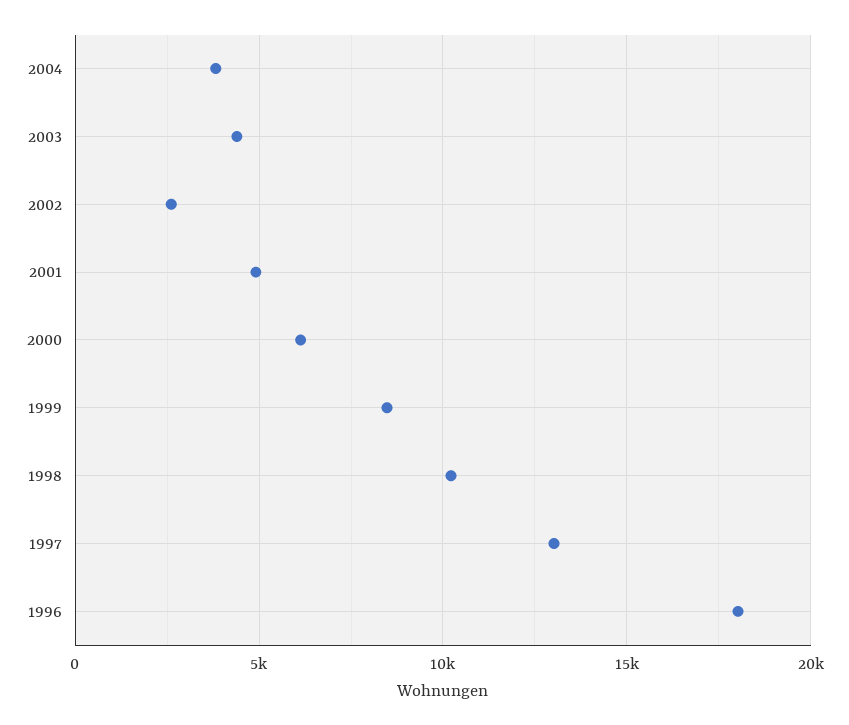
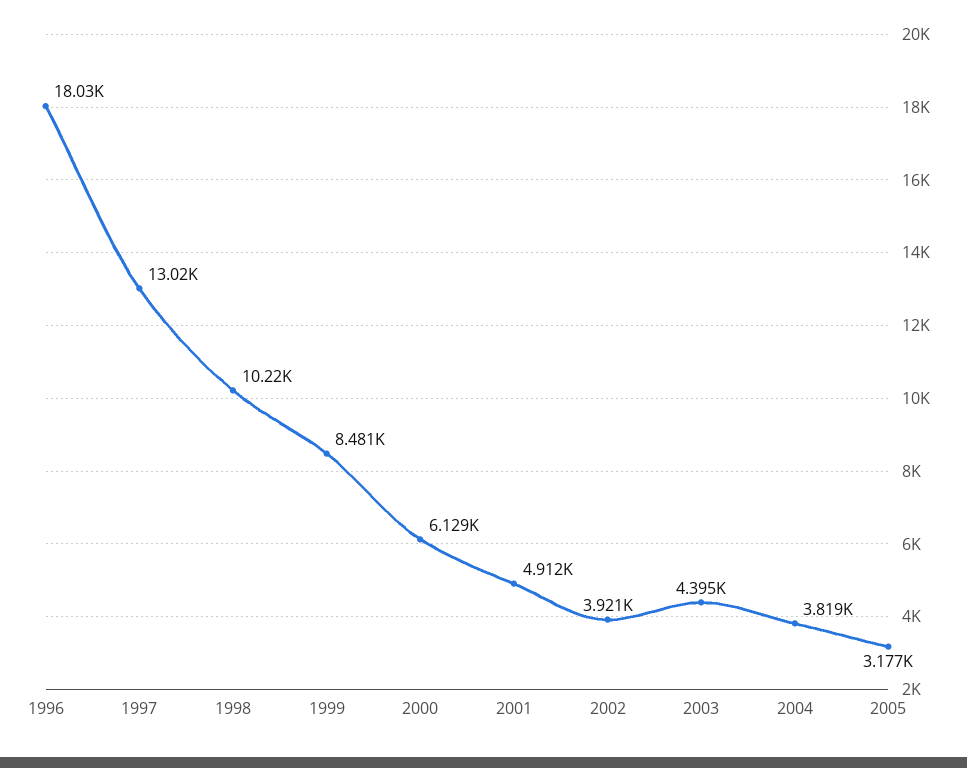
2002: 2500 -> 3921
2005: none -> 3177

